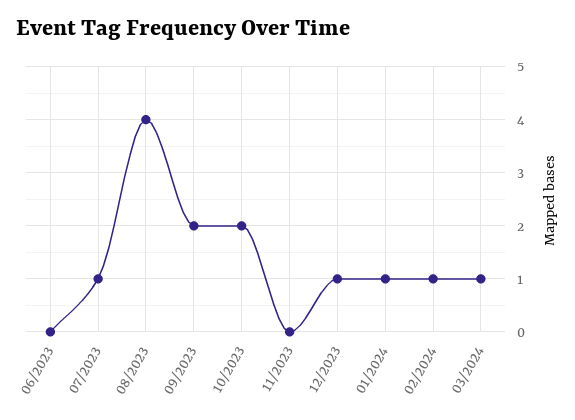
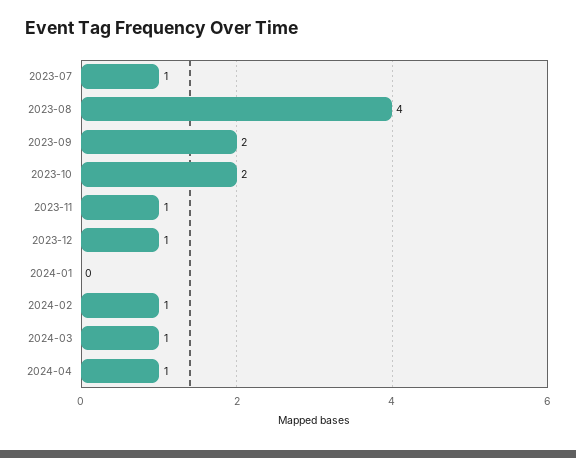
06/2023: 0 -> none
11/2023: 0 -> 1
01/2024: 1 -> 0
2024-04: none -> 1

